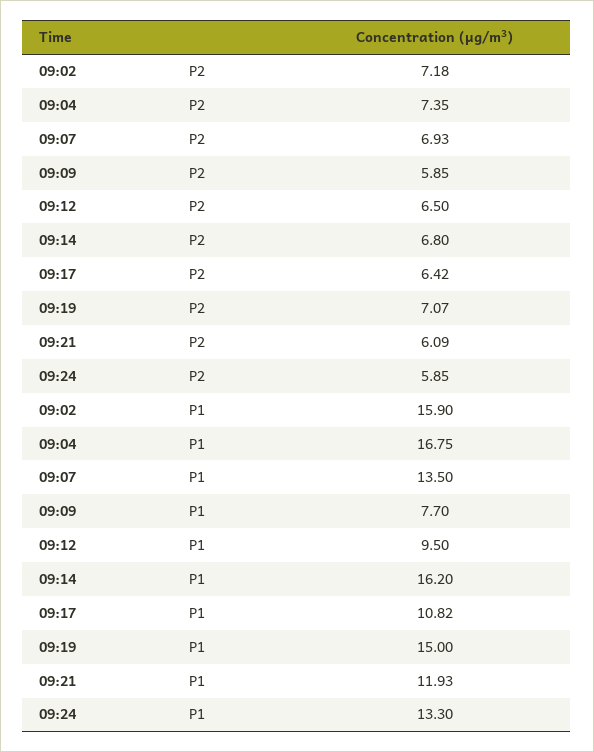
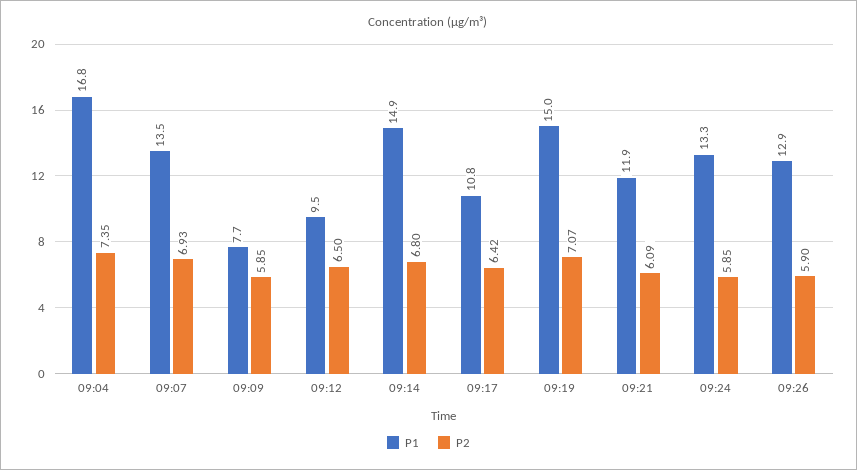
P2, 09:02: 7.18 -> none
P1, 09:02: 15.9 -> none
P1, 09:14: 16.2 -> 14.9
P1, 09:26: none -> 12.9
P2, 09:26: none -> 5.9

